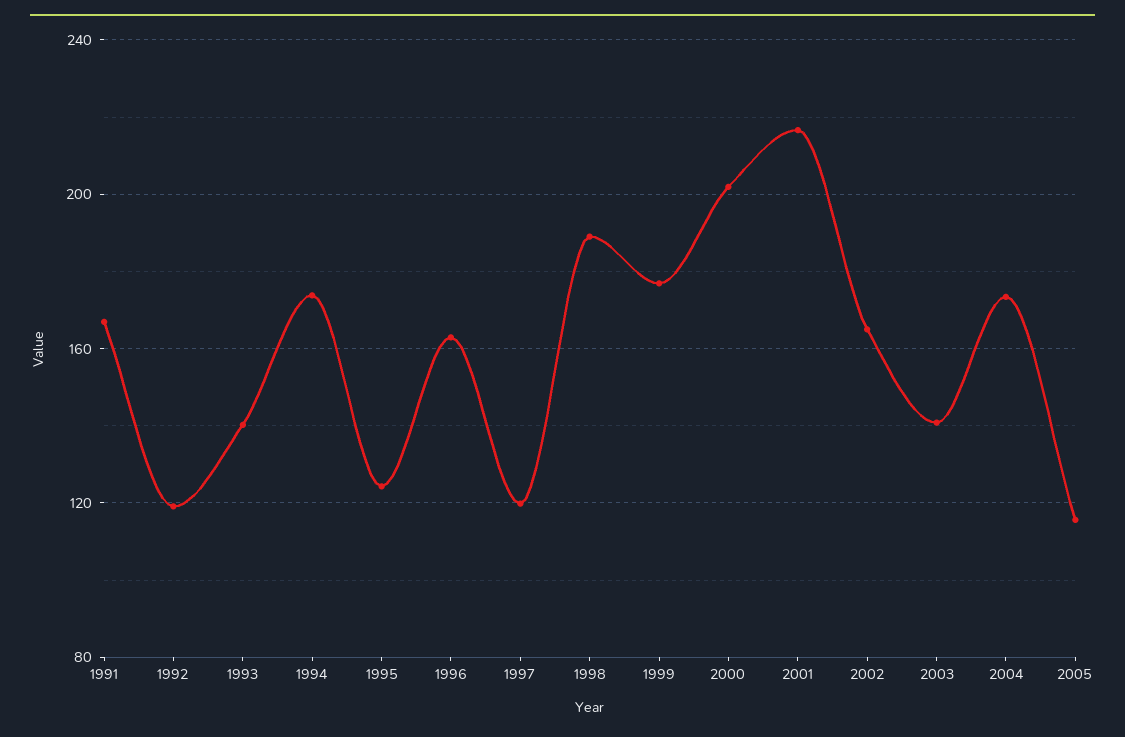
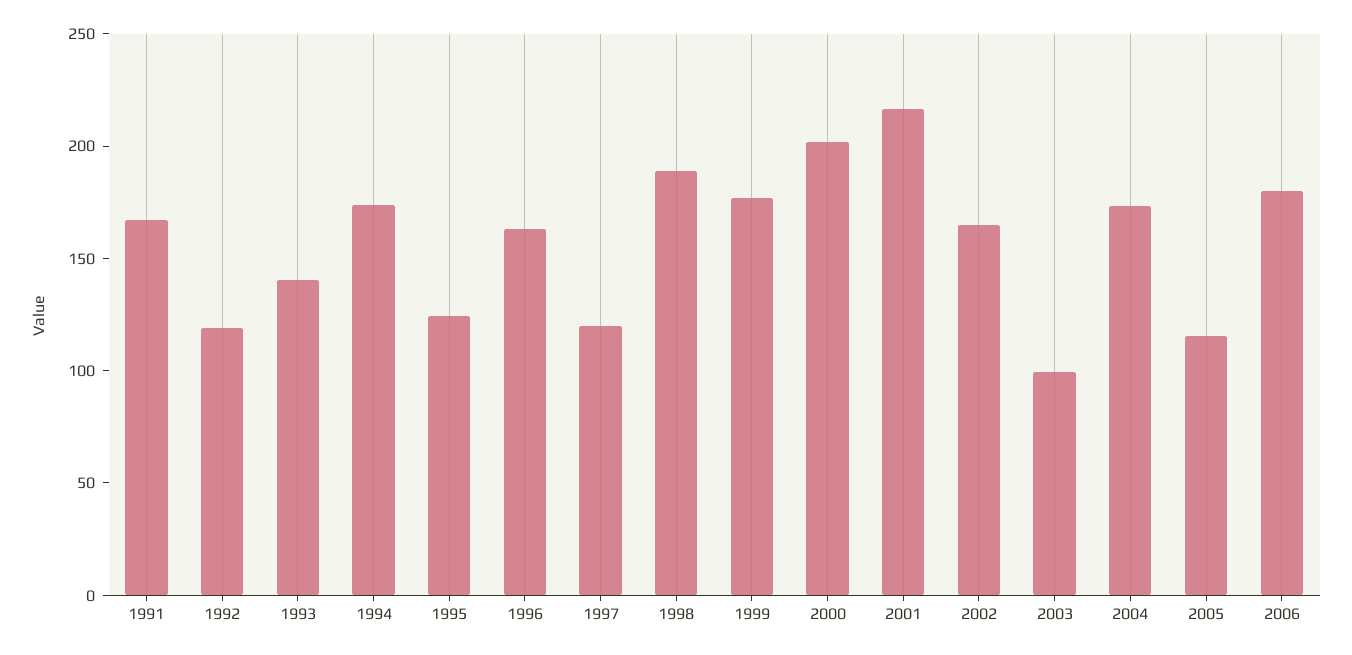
2003: 140 -> 100
2006: none -> 180

